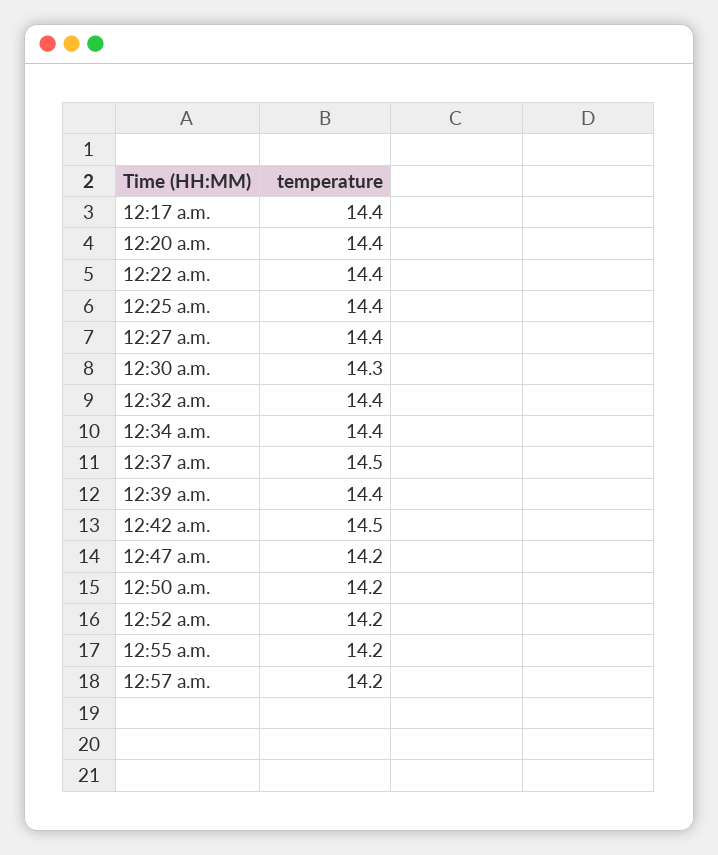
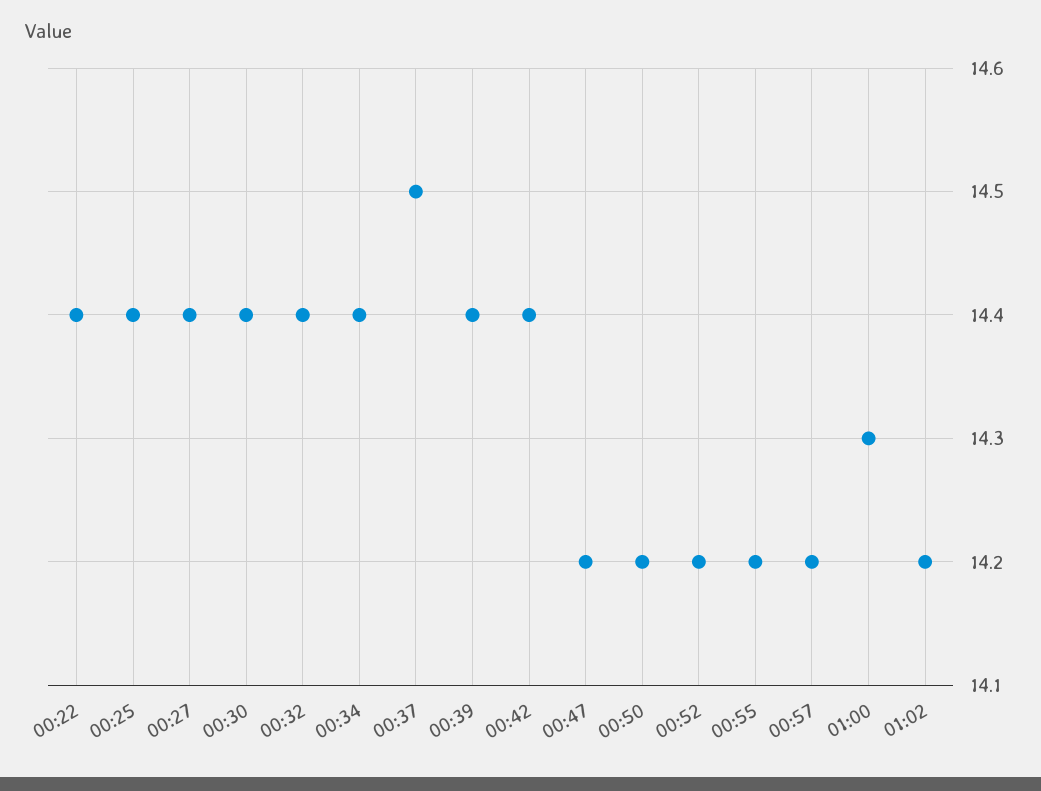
12:17 a.m.: 14.4 -> none
12:20 a.m.: 14.4 -> none
12:30 a.m.: 14.3 -> 14.4
12:42 a.m.: 14.5 -> 14.4
01:00: none -> 14.3
01:02: none -> 14.2

